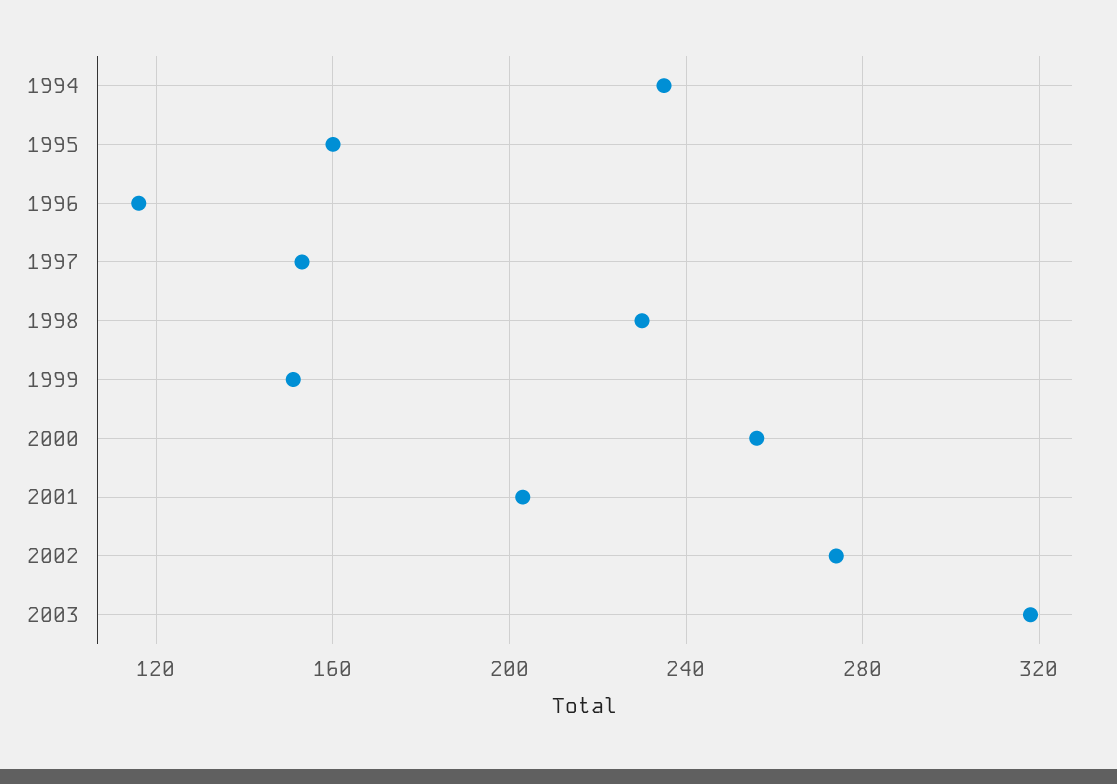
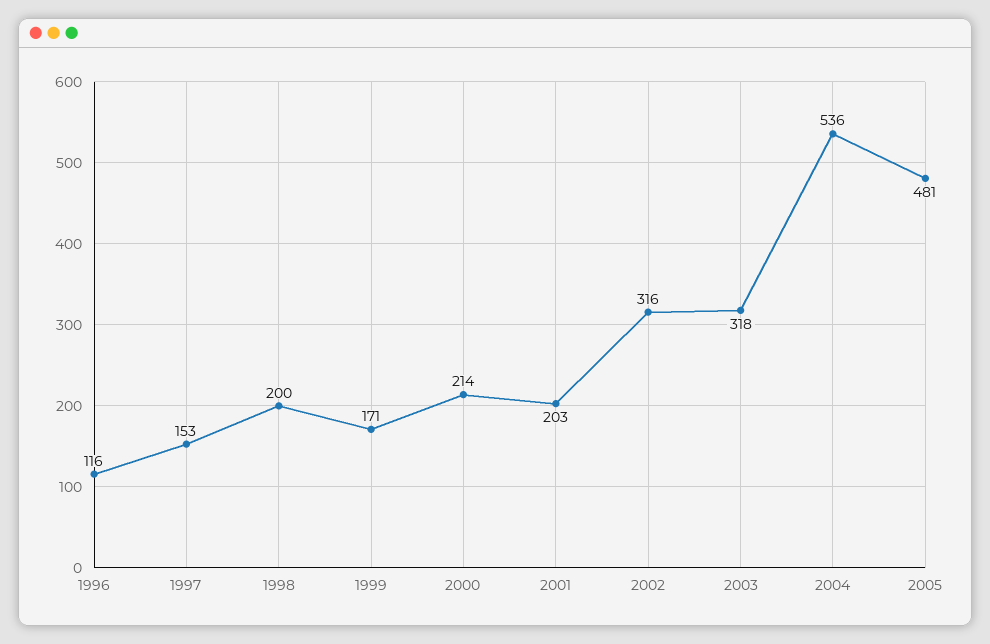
1994: 235 -> none
1995: 160 -> none
1998: 230 -> 200
1999: 150 -> 171
2000: 255 -> 214
2002: 275 -> 316
2004: none -> 536
2005: none -> 481

